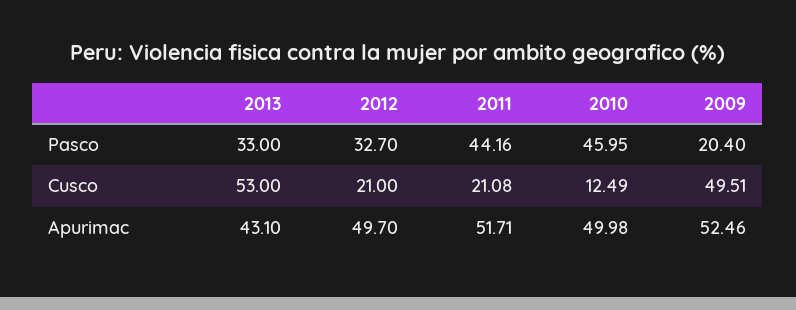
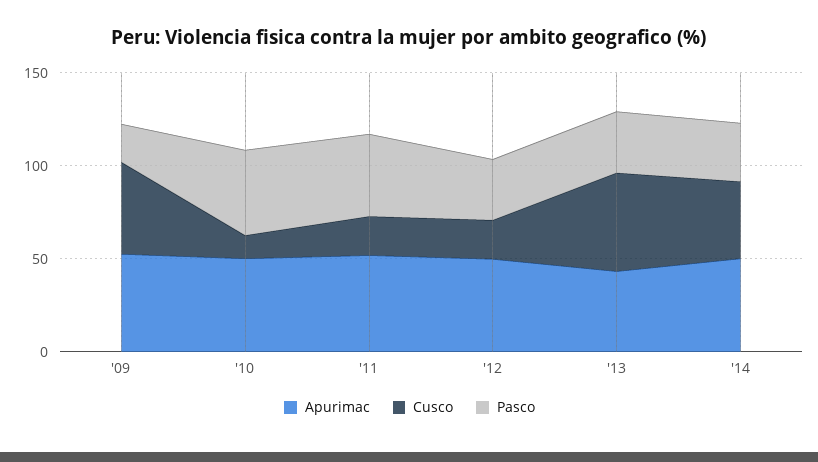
Apurimac, '14: none -> 50
Cusco, '14: none -> 40
Pasco, '14: none -> 30

